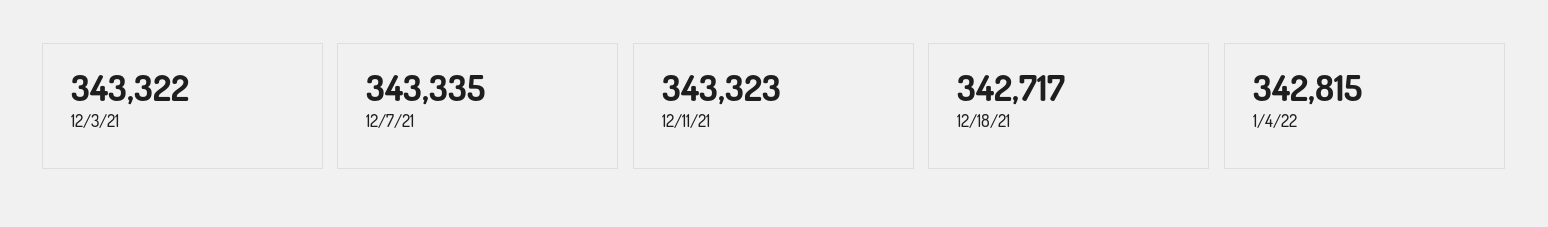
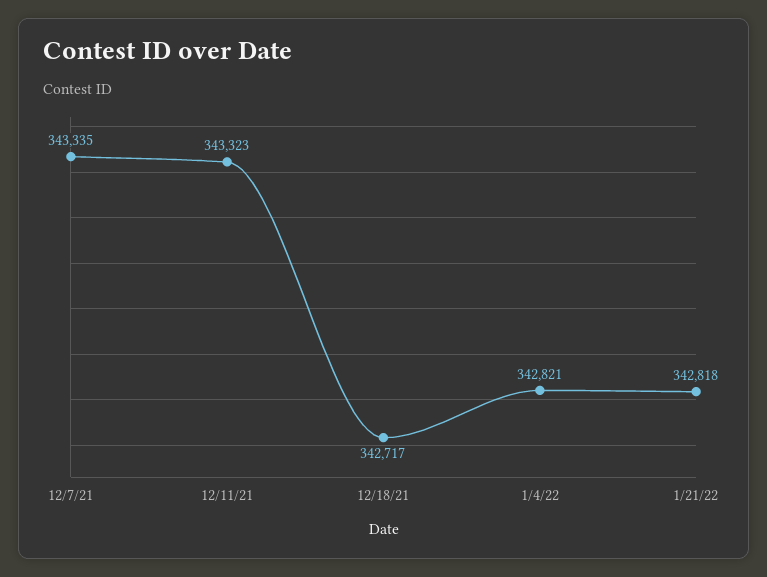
12/3/21: 343322 -> none
1/4/22: 342815 -> 342821
1/21/22: none -> 342818

